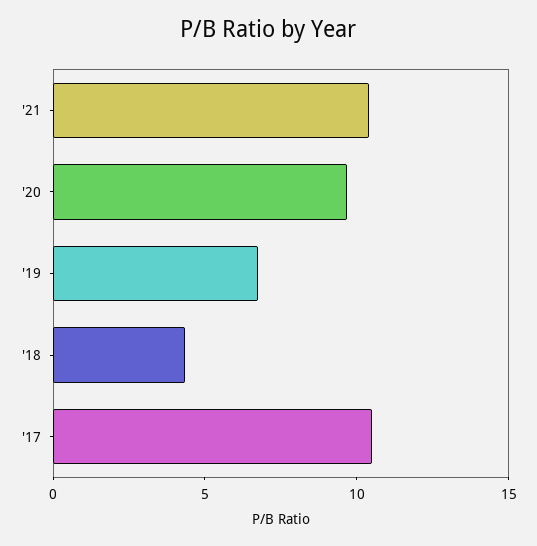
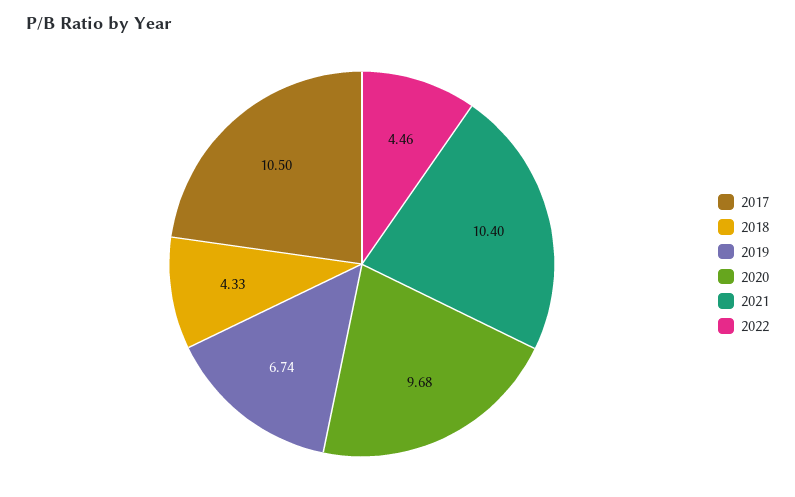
2022: none -> 4.46

